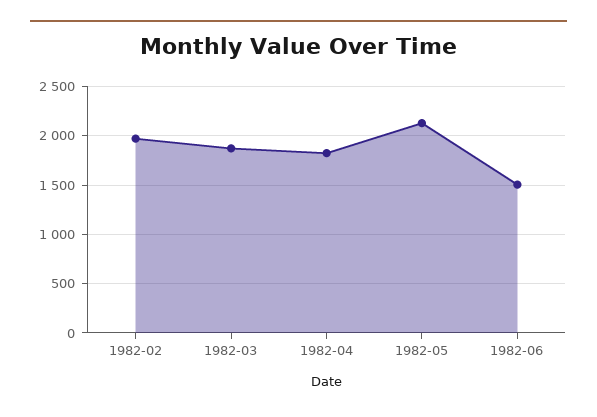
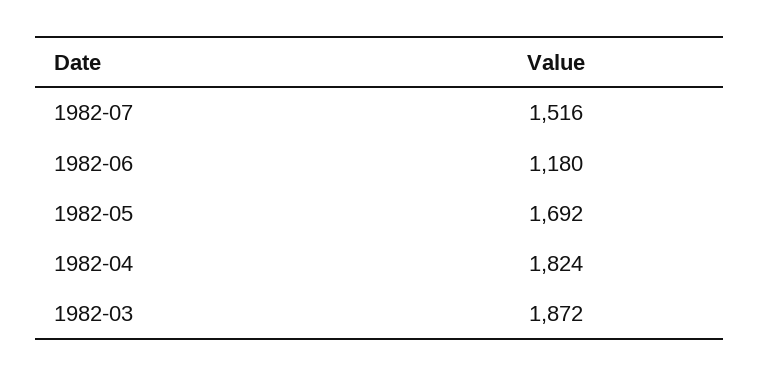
1982-02: 2000 -> none
1982-05: 2100 -> 1692
1982-06: 1500 -> 1180
1982-07: none -> 1516

